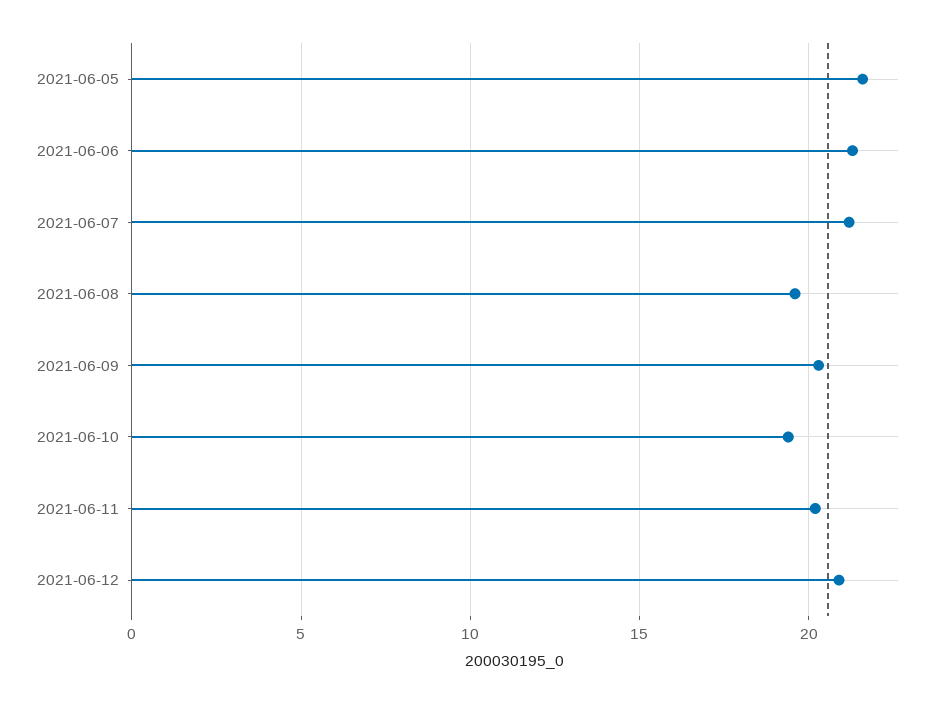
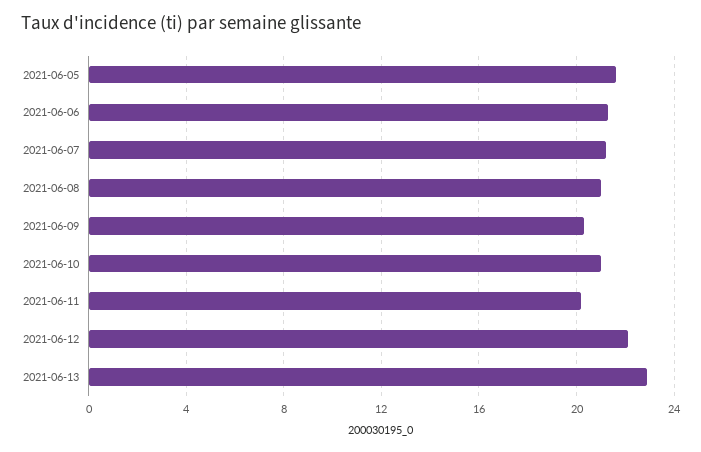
2021-06-08: 19.5 -> 21
2021-06-10: 19.5 -> 21
2021-06-12: 21 -> 22
2021-06-13: none -> 23

